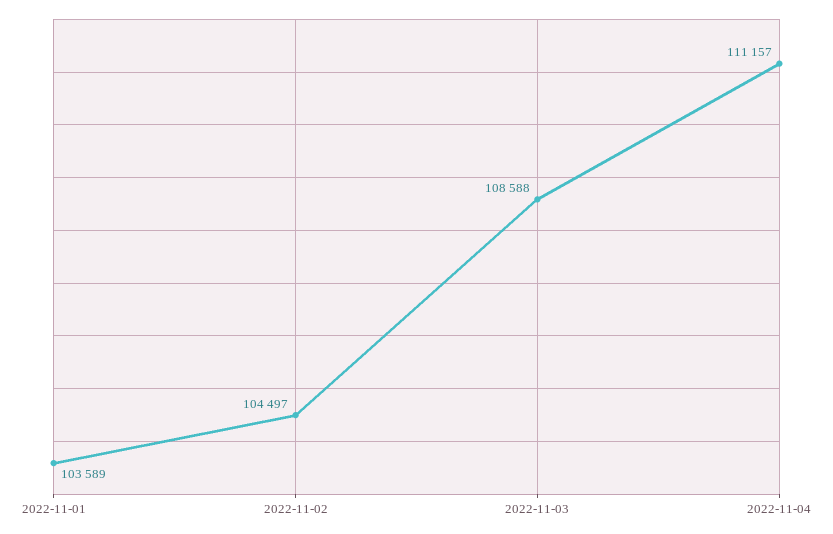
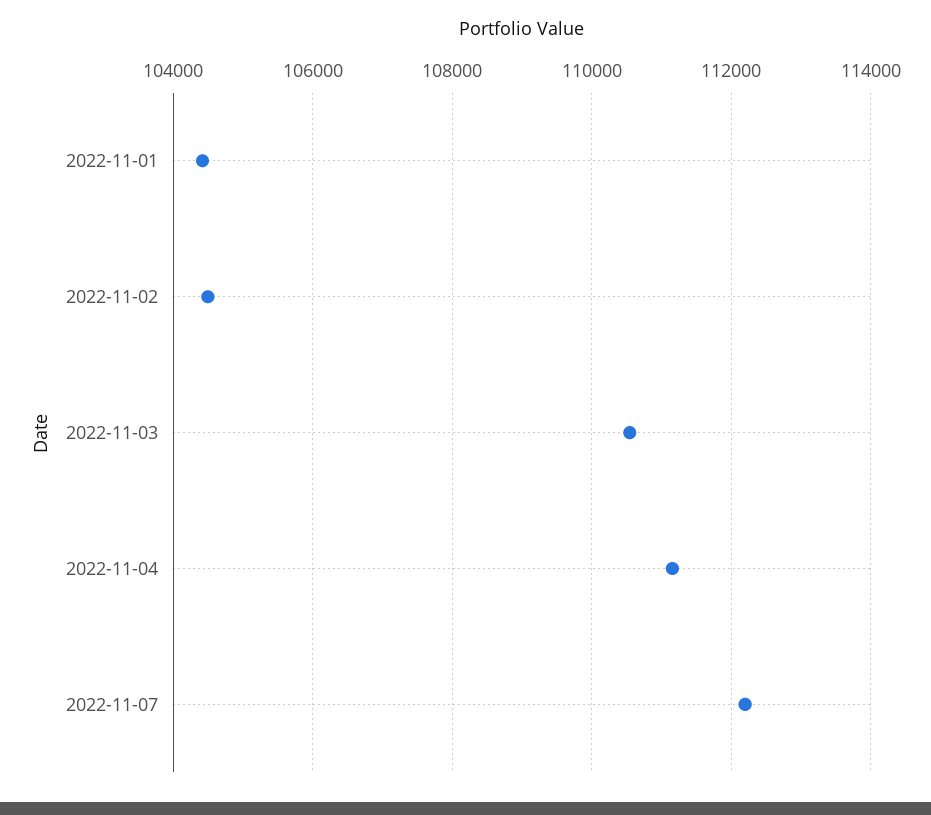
2022-11-01: 103589 -> 104400
2022-11-03: 108588 -> 110600
2022-11-07: none -> 112200

